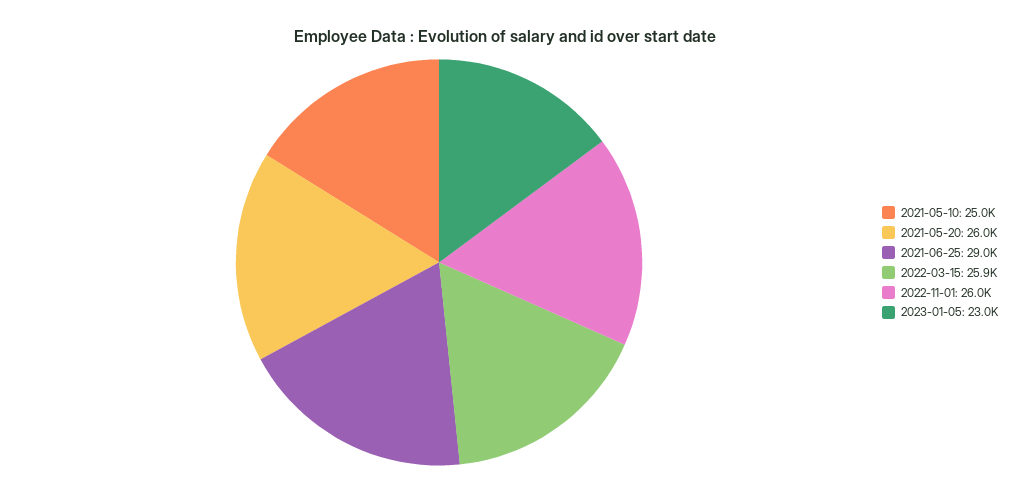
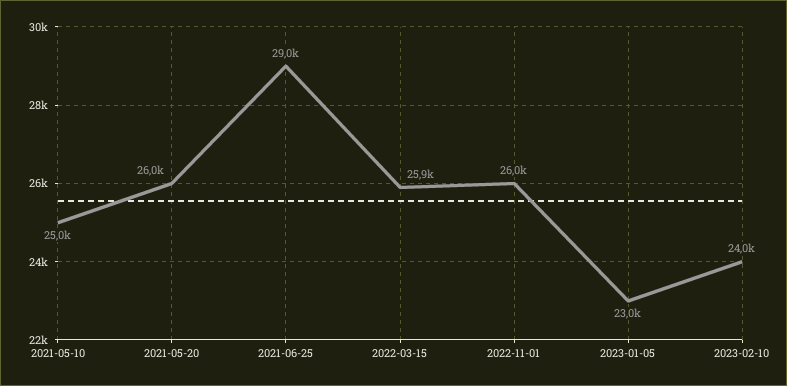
2023-02-10: none -> 24000

